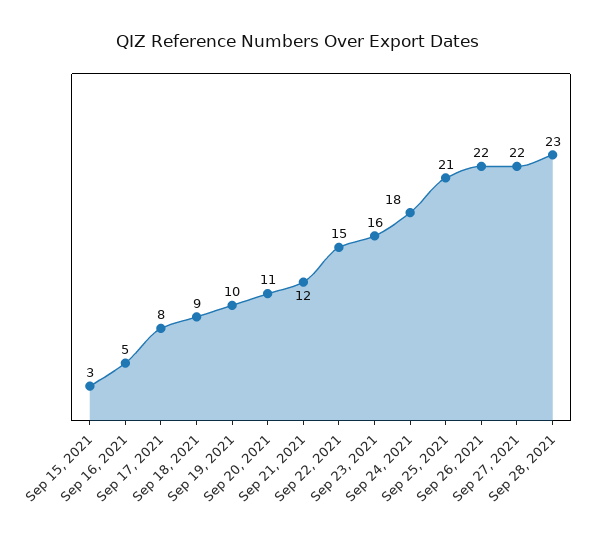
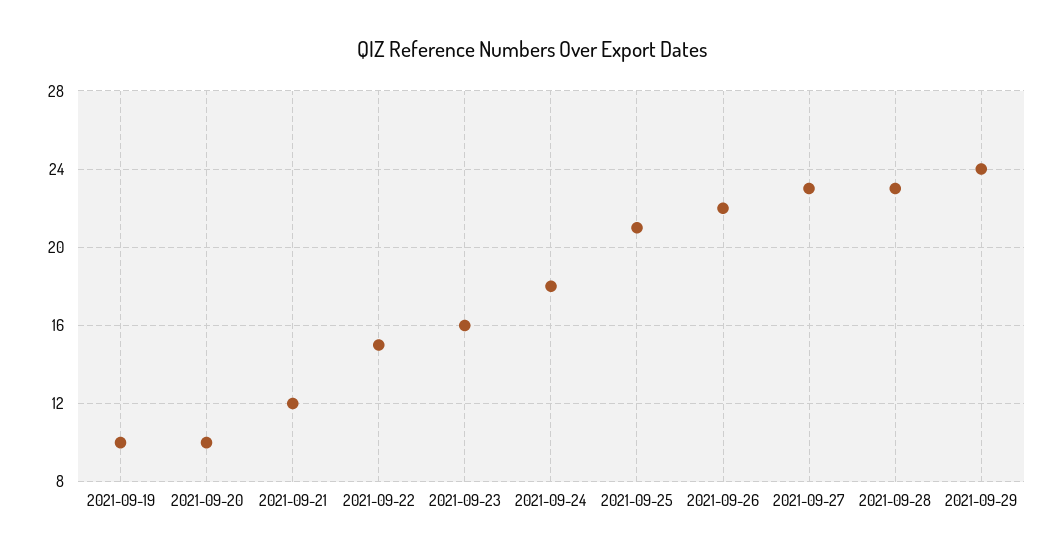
Sep 15, 2021: 3 -> none
Sep 16, 2021: 5 -> none
Sep 17, 2021: 8 -> none
Sep 18, 2021: 9 -> none
Sep 20, 2021: 11 -> 10
Sep 27, 2021: 22 -> 23
2021-09-29: none -> 24

